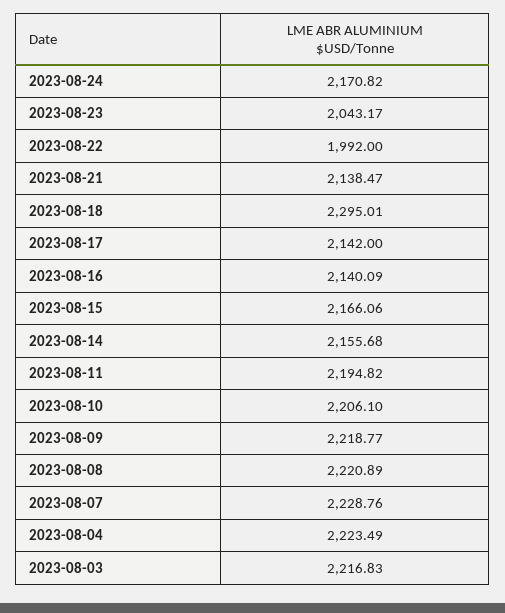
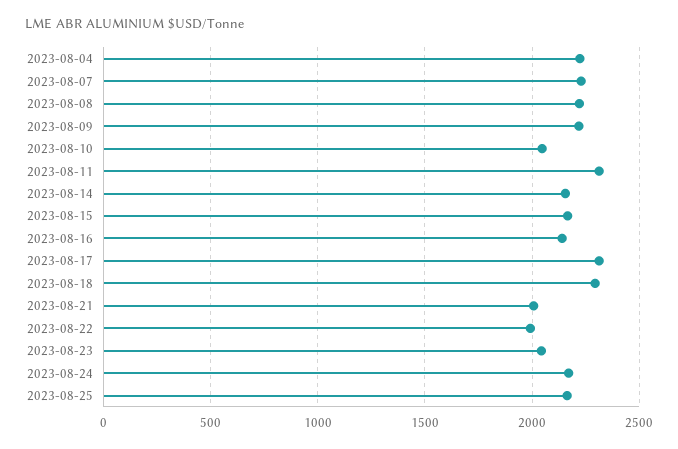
2023-08-21: 2138.47 -> 2000
2023-08-17: 2142 -> 2300
2023-08-11: 2194.82 -> 2300
2023-08-10: 2206.1 -> 2050
2023-08-03: 2216.83 -> none
2023-08-25: none -> 2150

